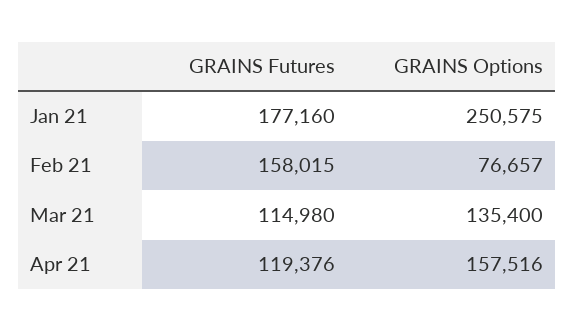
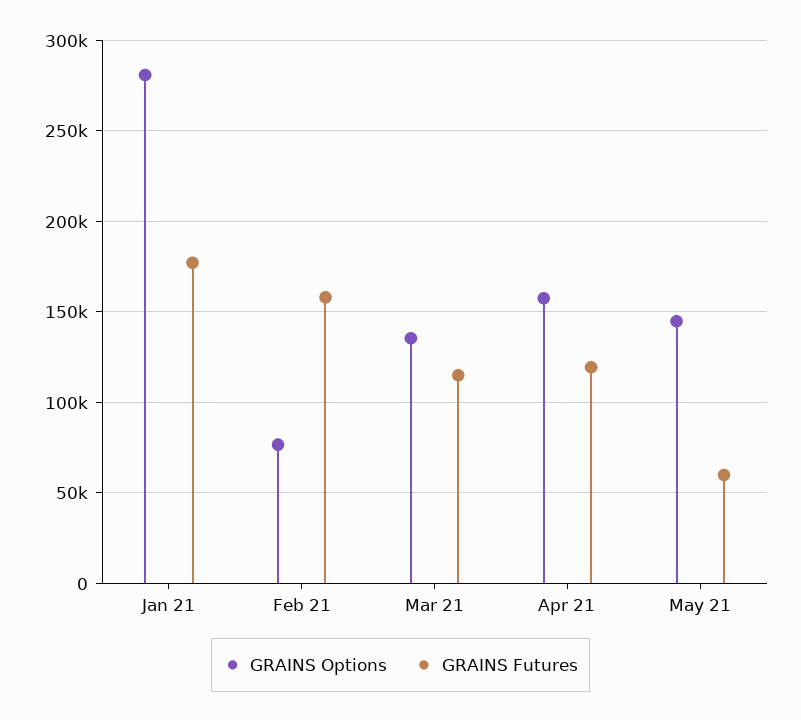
GRAINS Options, Jan 21: 250575 -> 280000
GRAINS Options, May 21: none -> 145000
GRAINS Futures, May 21: none -> 60000

